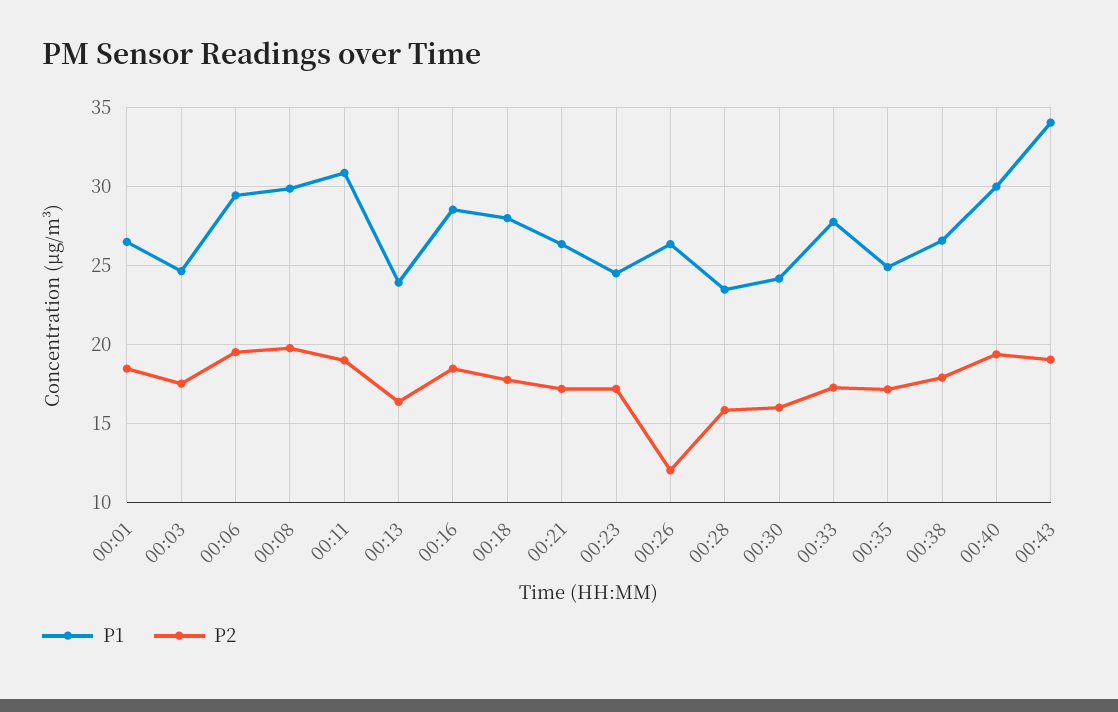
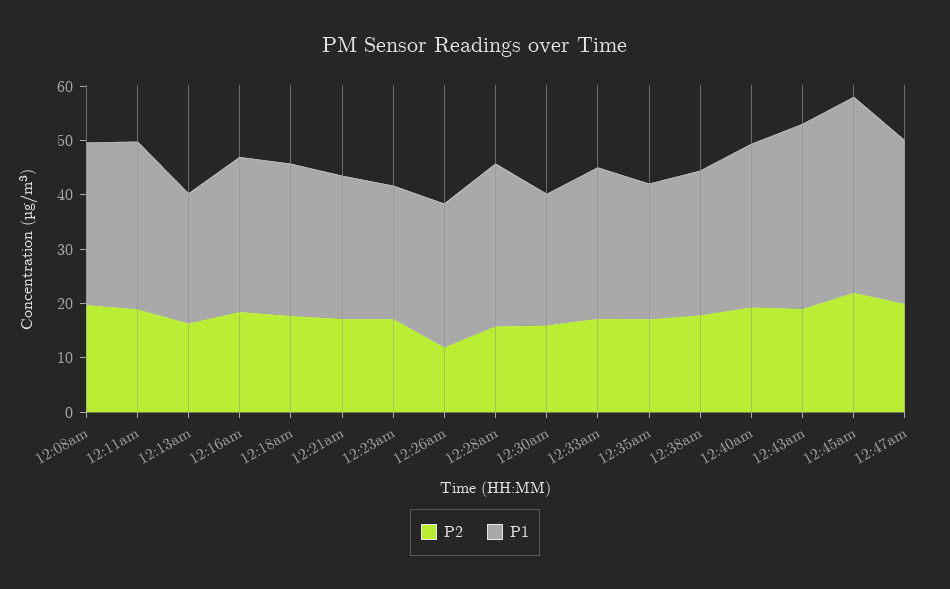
P1, 00:01: 26.5 -> none
P2, 00:01: 18.5 -> none
P1, 00:03: 24.5 -> none
P2, 00:03: 17.5 -> none
P1, 00:06: 29.5 -> none
P2, 00:06: 19.5 -> none
P1, 00:28: 23.5 -> 30
P2, 12:45am: none -> 22
P1, 12:45am: none -> 36
P2, 12:47am: none -> 20
P1, 12:47am: none -> 30

